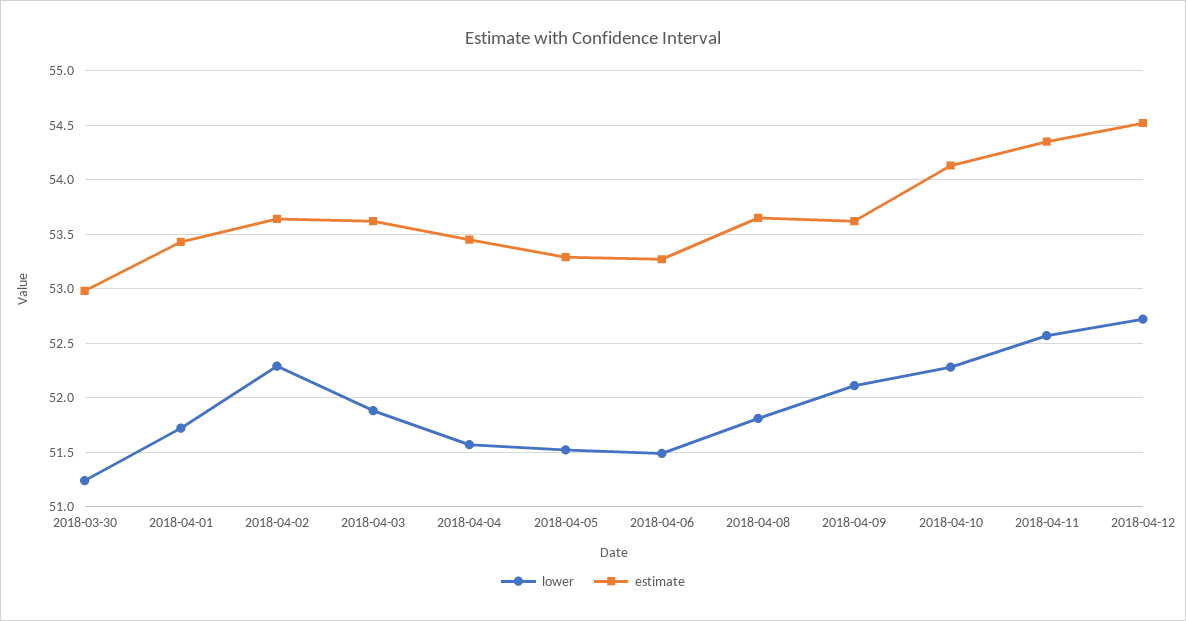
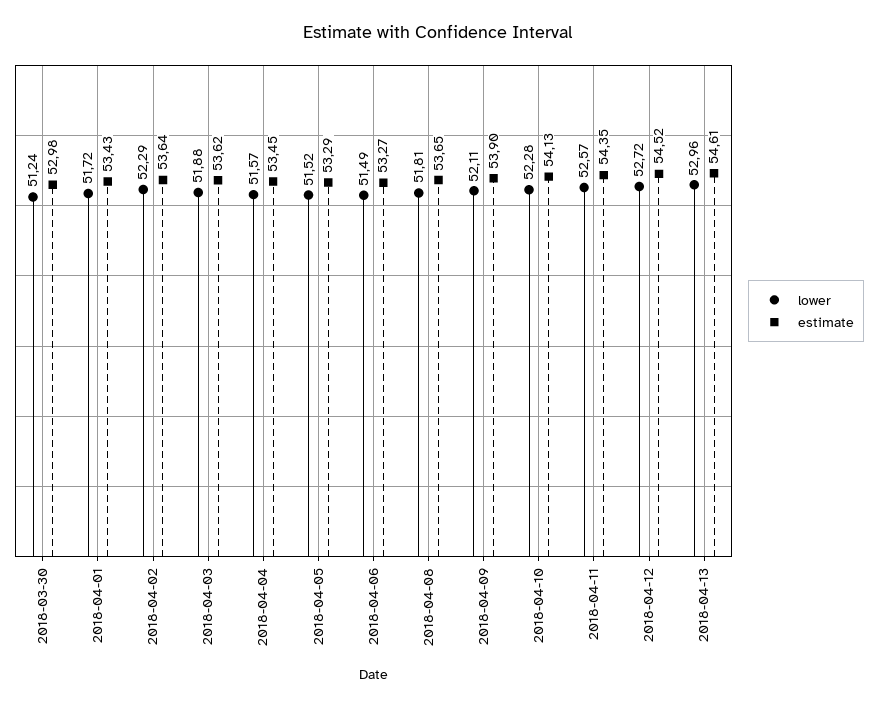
estimate, 2018-04-09: 53.6 -> 53.9
lower, 2018-04-13: none -> 52.96
estimate, 2018-04-13: none -> 54.61

